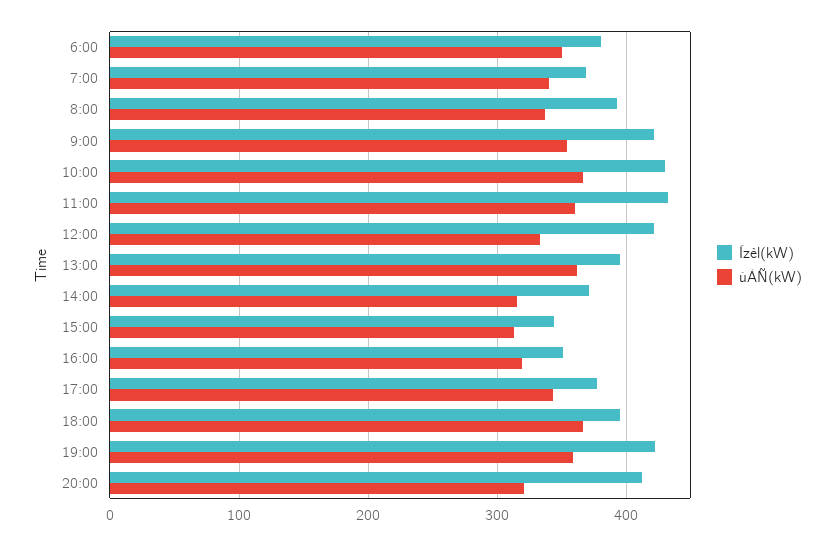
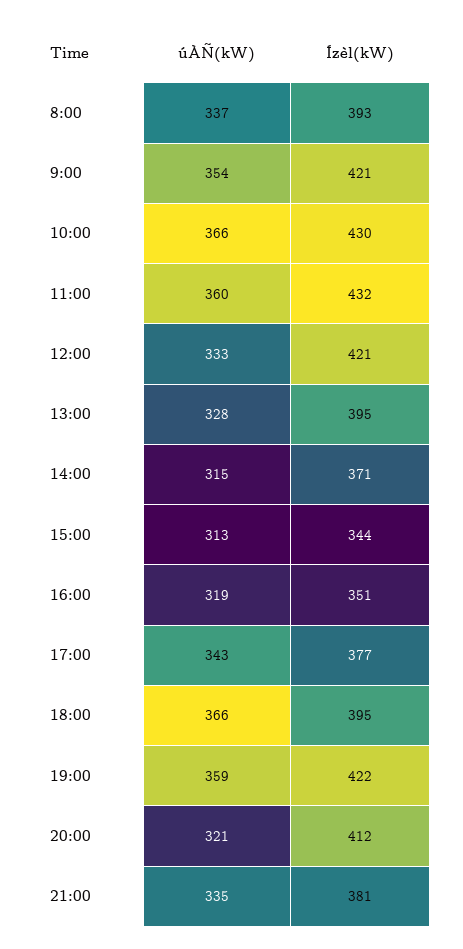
Ízèl(kW), 6:00: 380 -> none
úÀÑ(kW), 6:00: 350 -> none
Ízèl(kW), 7:00: 370 -> none
úÀÑ(kW), 7:00: 340 -> none
úÀÑ(kW), 13:00: 360 -> 328
úÀÑ(kW), 21:00: none -> 335
Ízèl(kW), 21:00: none -> 381

